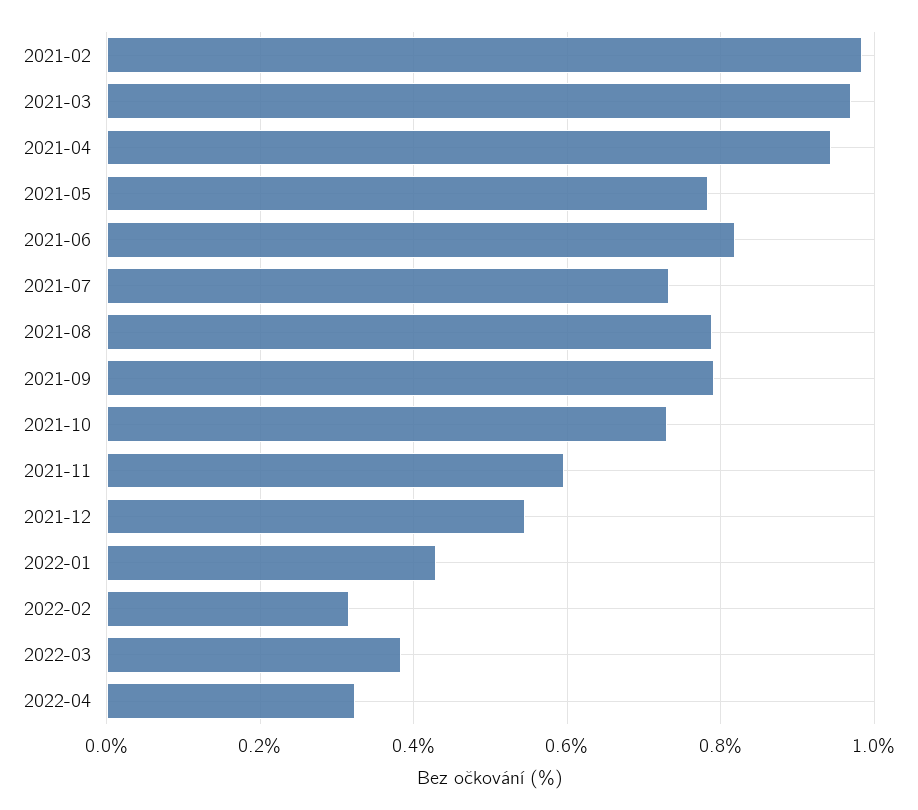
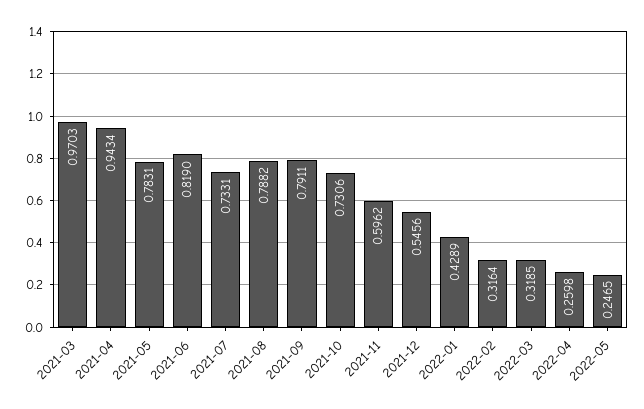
2021-02: 0.98 -> none
2022-03: 0.38 -> 0.3185
2022-04: 0.32 -> 0.2598
2022-05: none -> 0.2465

